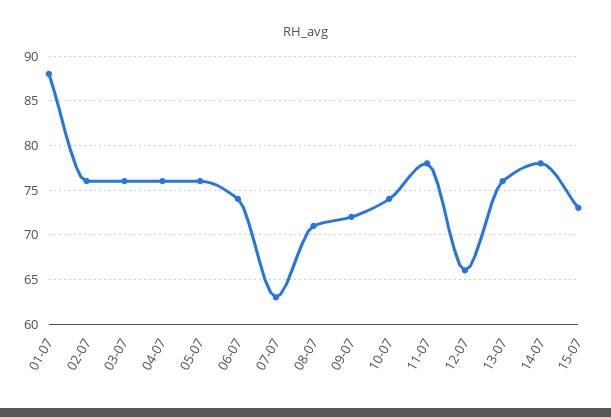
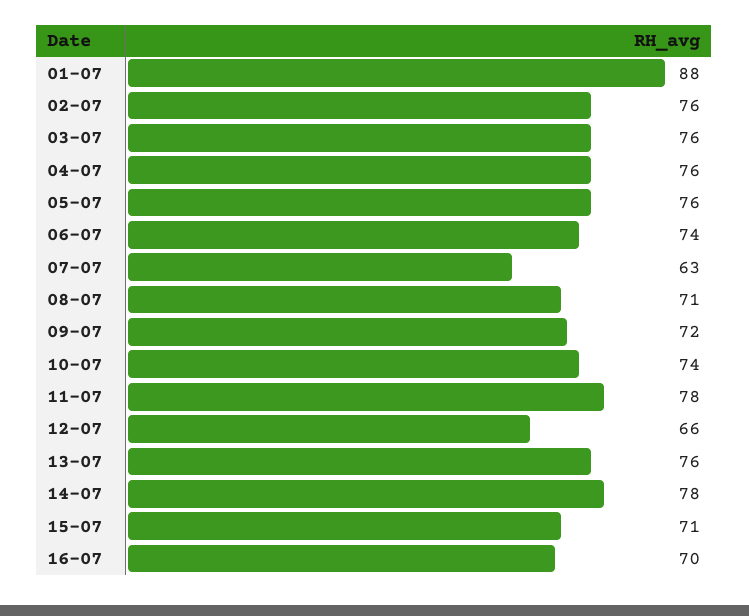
15-07: 73 -> 71
16-07: none -> 70

